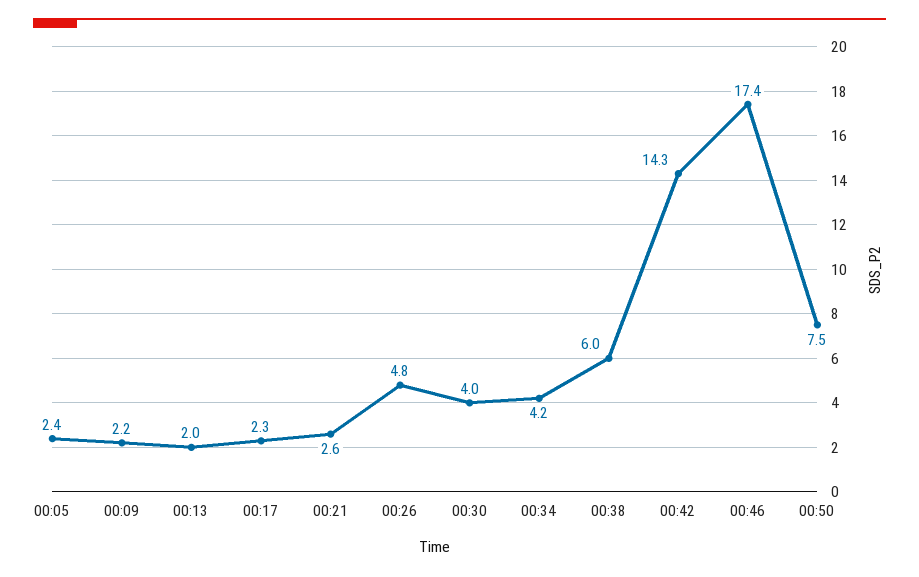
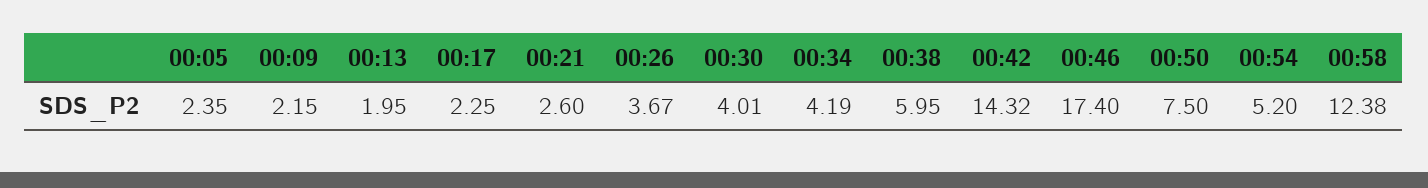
00:26: 4.8 -> 3.67
00:54: none -> 5.2
00:58: none -> 12.38

